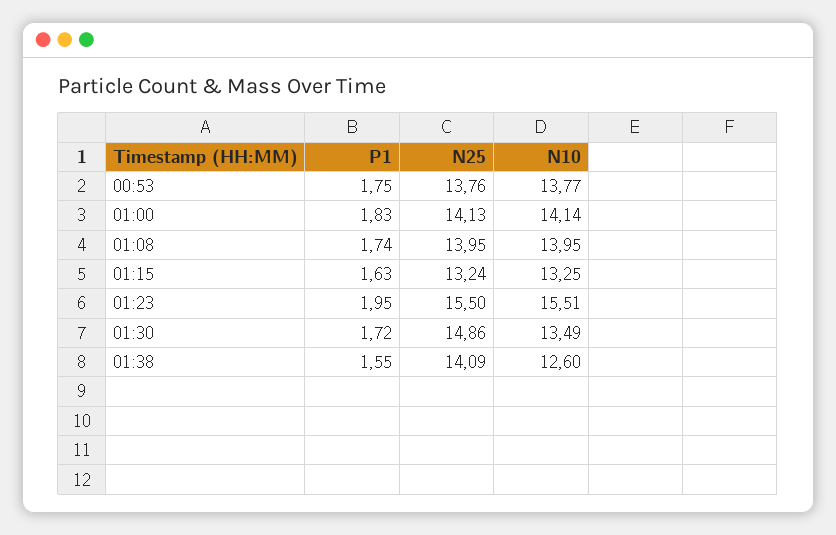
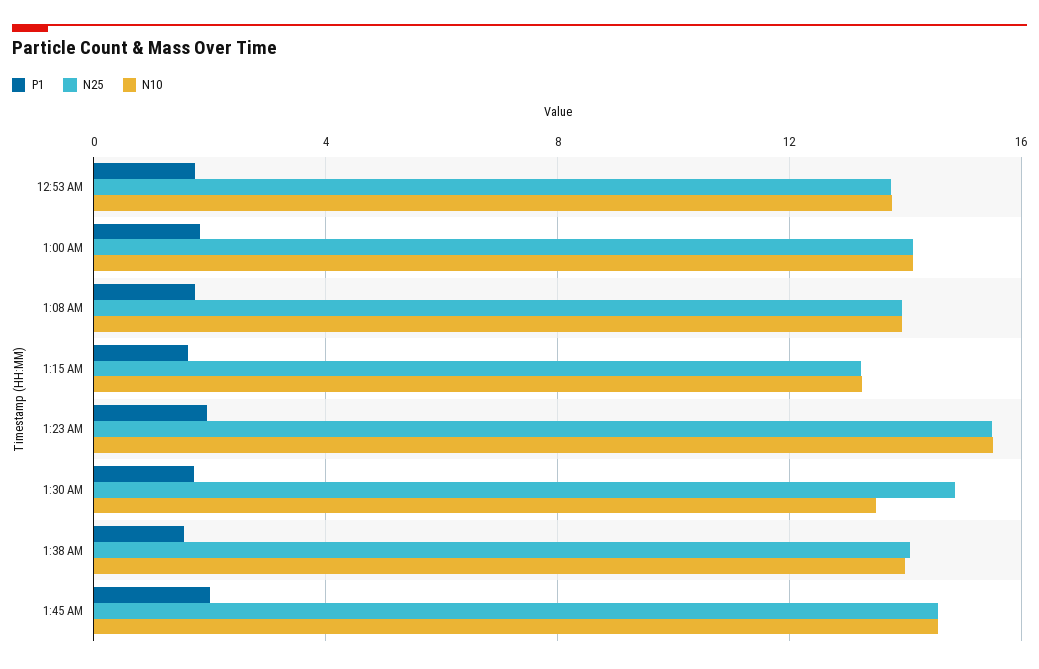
N10, 01:38: 12.6 -> 14
P1, 1:45 AM: none -> 2
N25, 1:45 AM: none -> 14.5
N10, 1:45 AM: none -> 14.5

